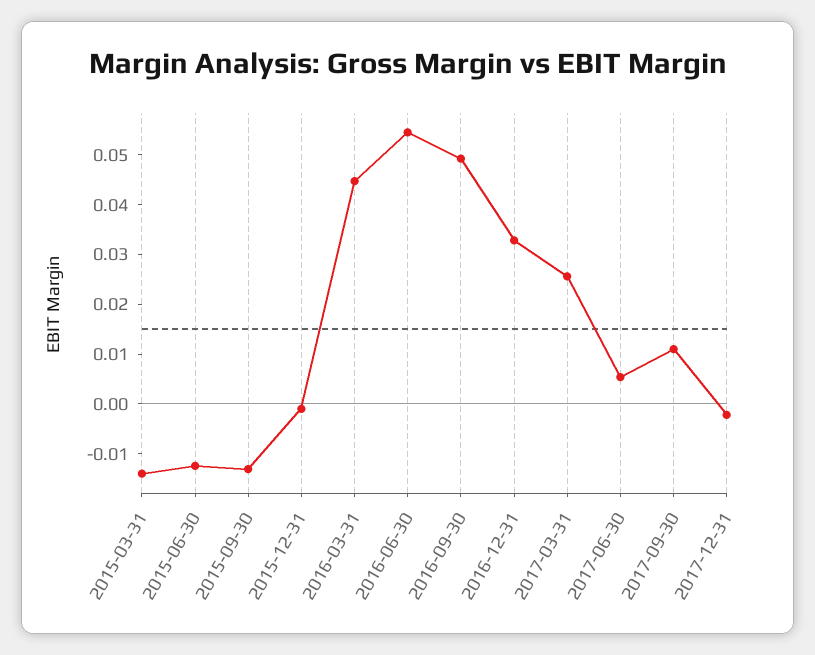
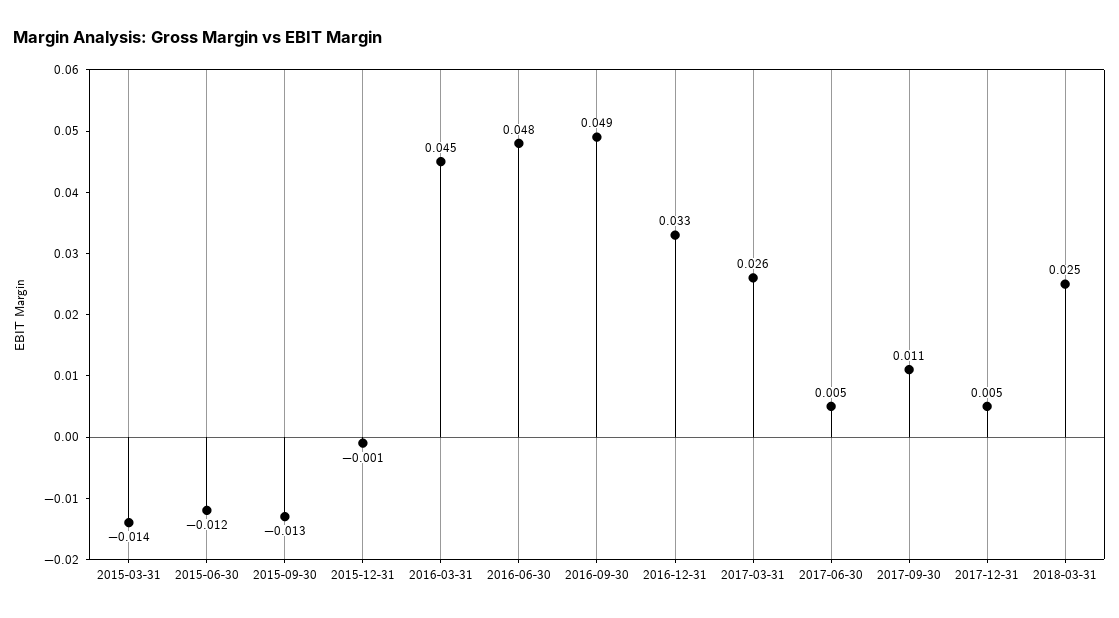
2016-06-30: 0.054 -> 0.048
2017-12-31: -0.002 -> 0.005
2018-03-31: none -> 0.025

